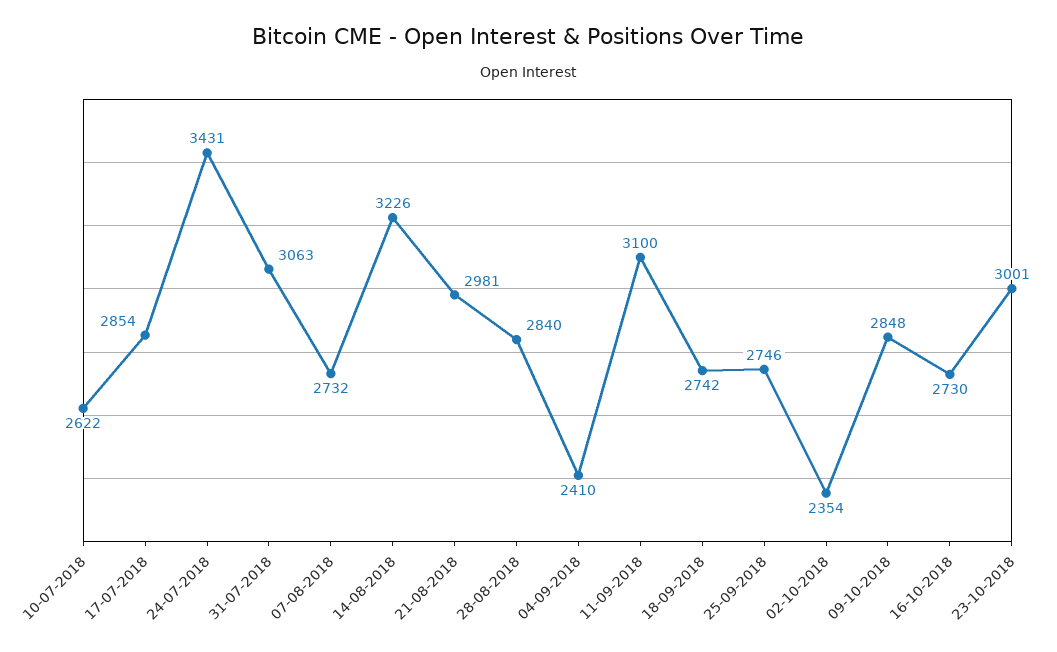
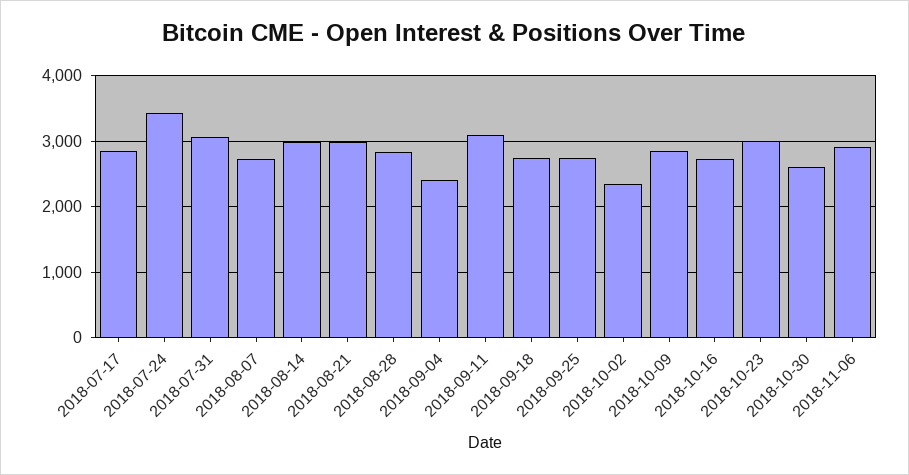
10-07-2018: 2622 -> none
14-08-2018: 3226 -> 3000
2018-10-30: none -> 2600
2018-11-06: none -> 2900

